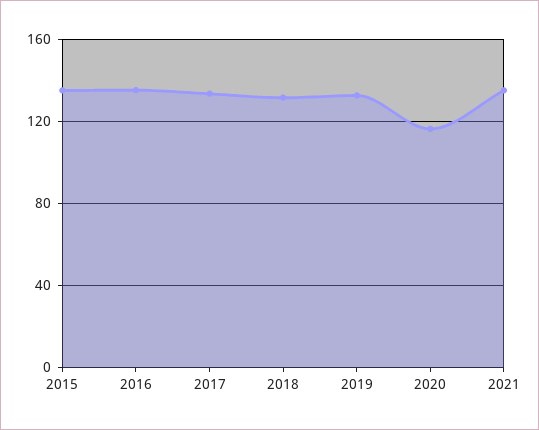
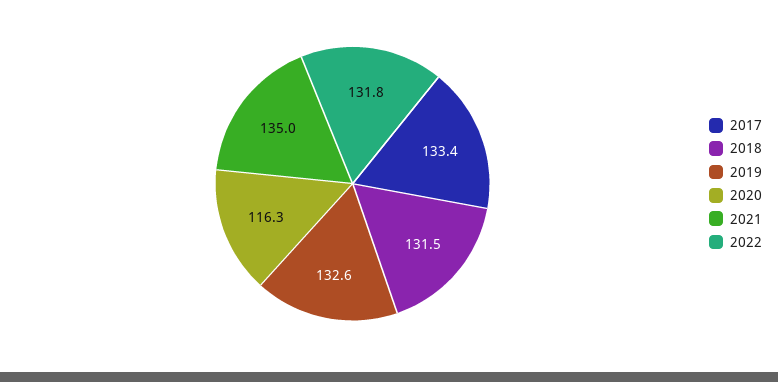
2015: 135 -> none
2016: 135 -> none
2022: none -> 131.8

